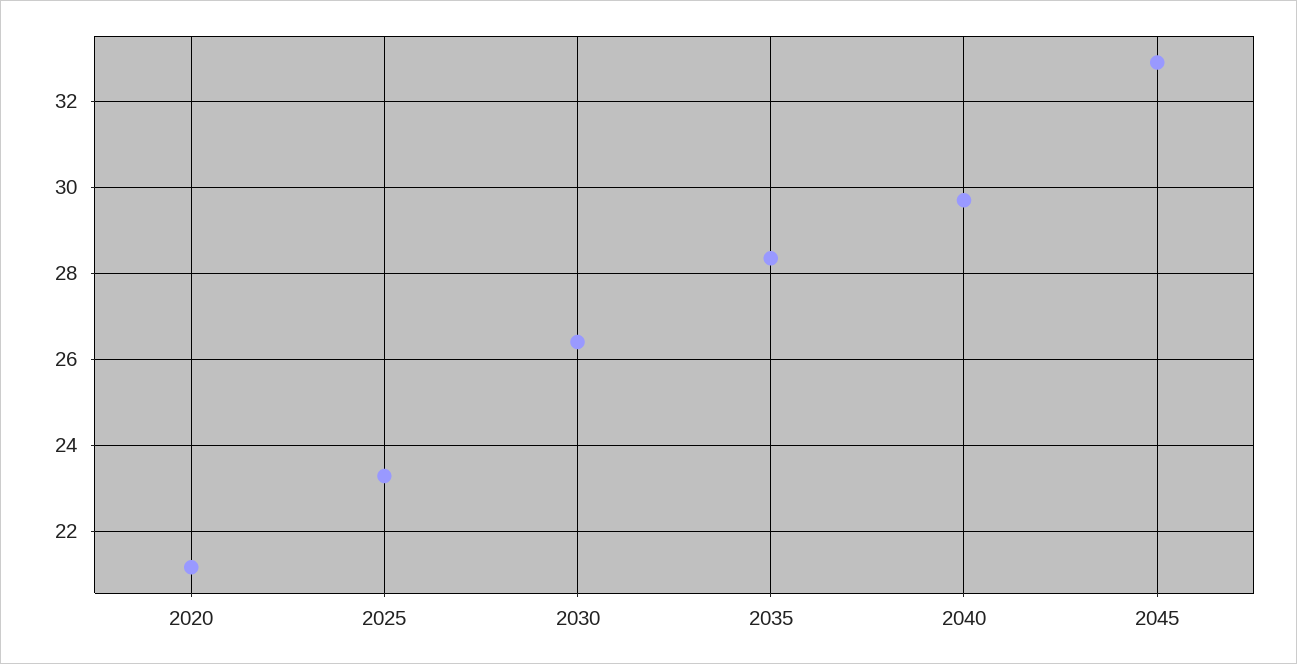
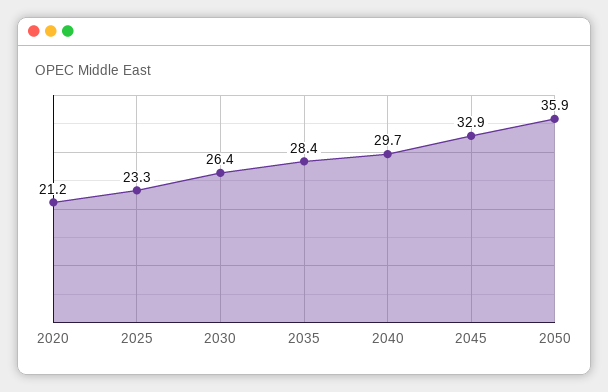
2050: none -> 35.9

